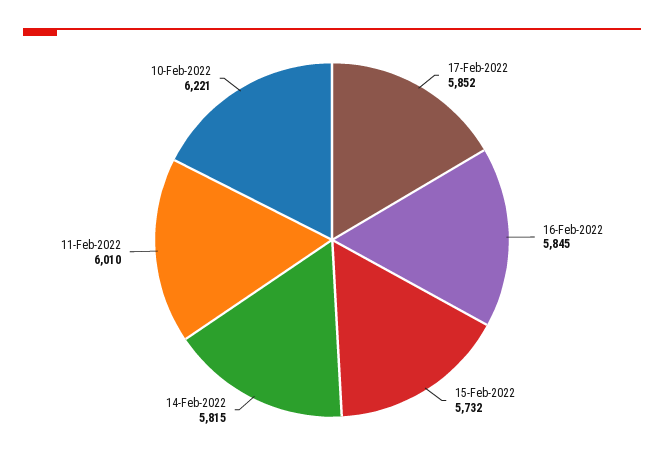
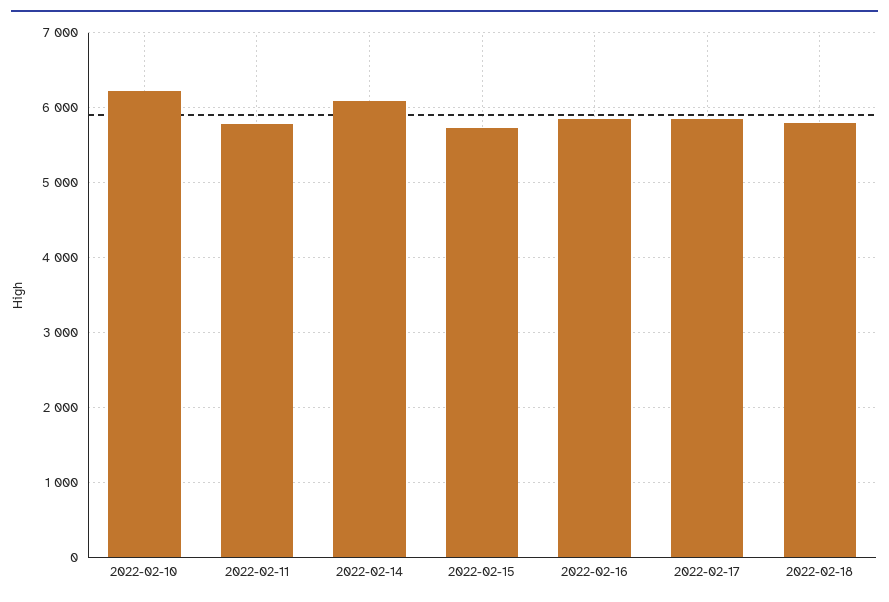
14-Feb-2022: 5815 -> 6100
11-Feb-2022: 6010 -> 5800
2022-02-18: none -> 5800

